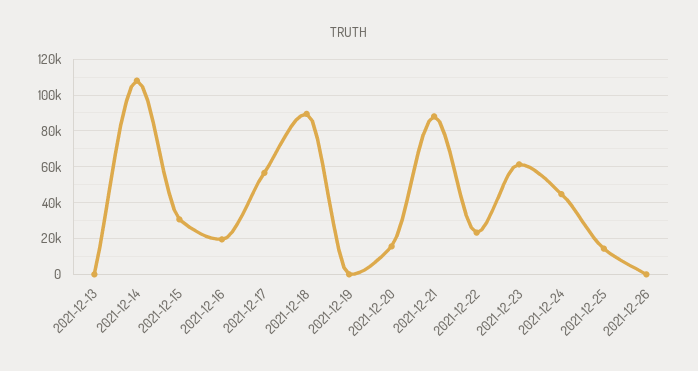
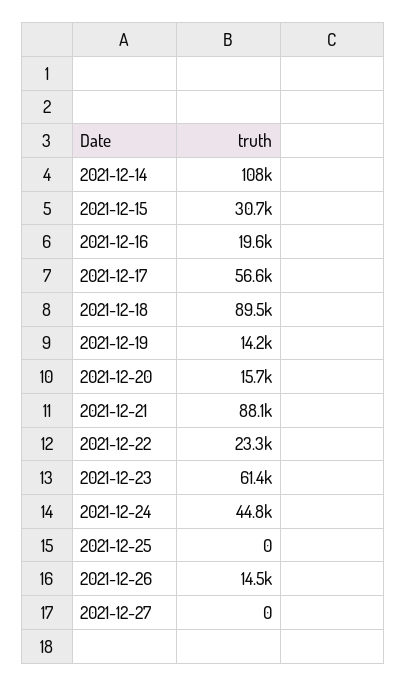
2021-12-13: 0 -> none
2021-12-19: 0 -> 14200
2021-12-25: 15000 -> 0
2021-12-26: 0 -> 14500
2021-12-27: none -> 0

